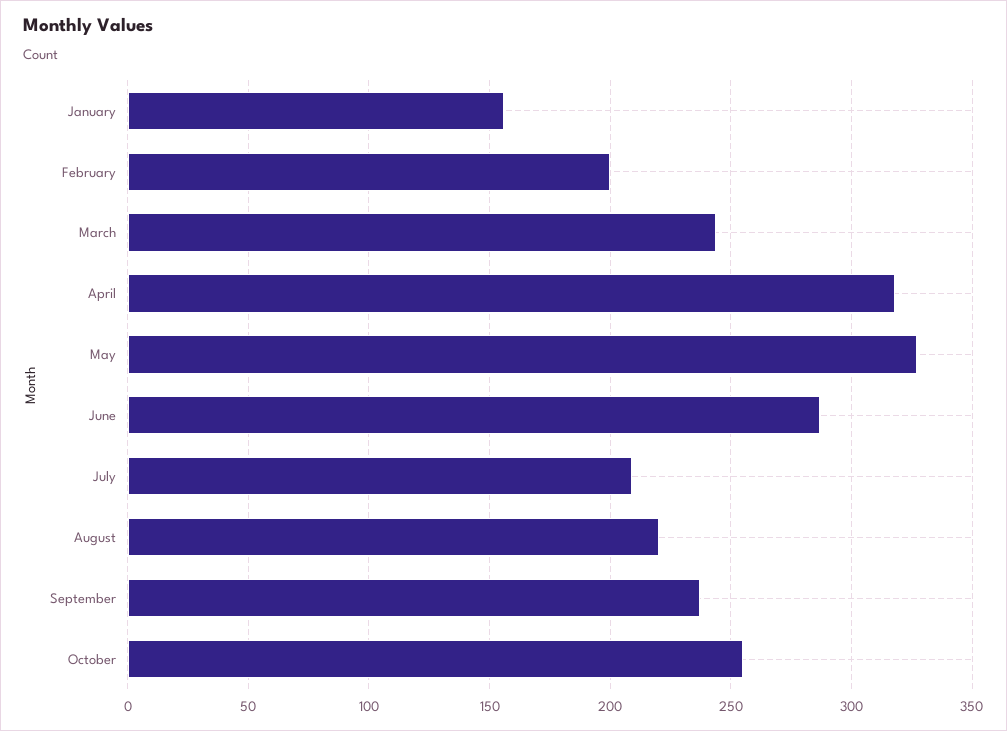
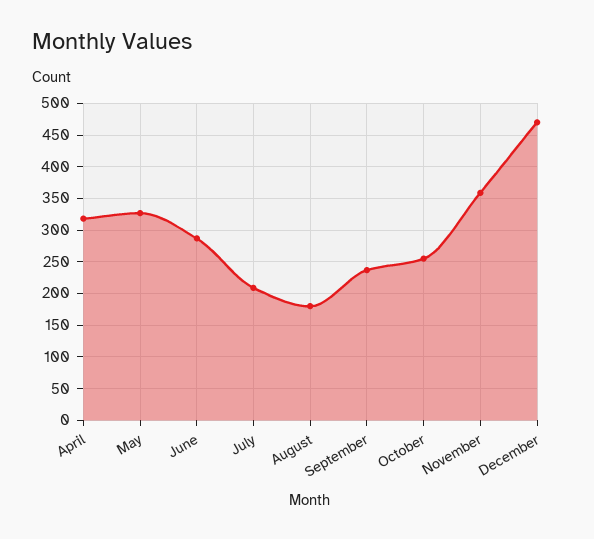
January: 155 -> none
February: 200 -> none
March: 245 -> none
August: 220 -> 180
November: none -> 360
December: none -> 470

